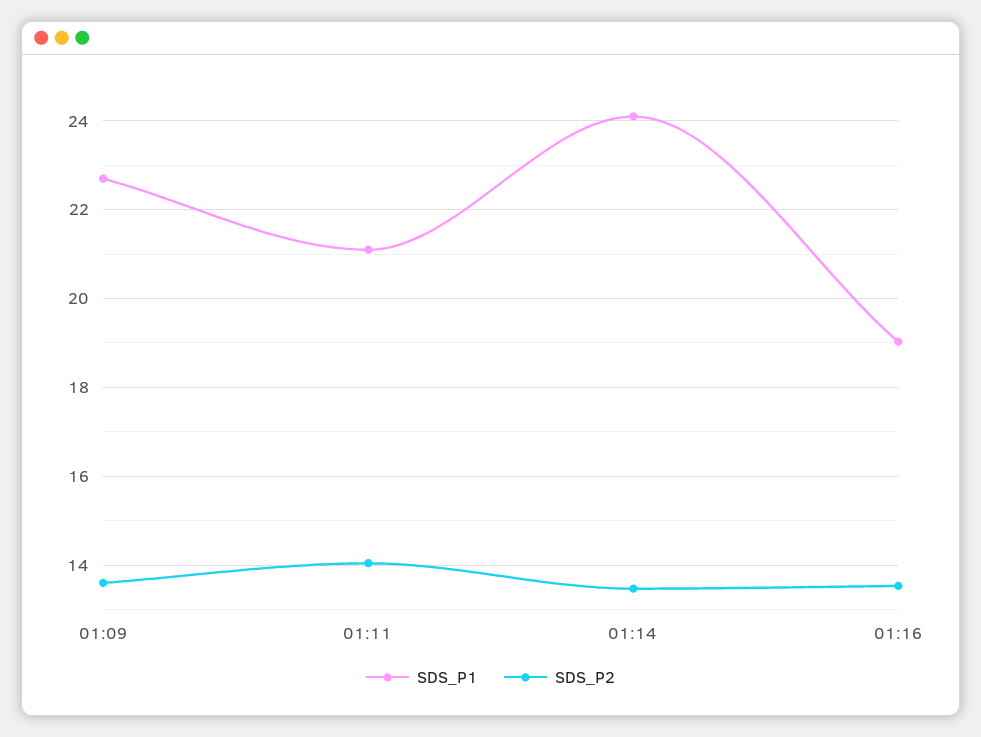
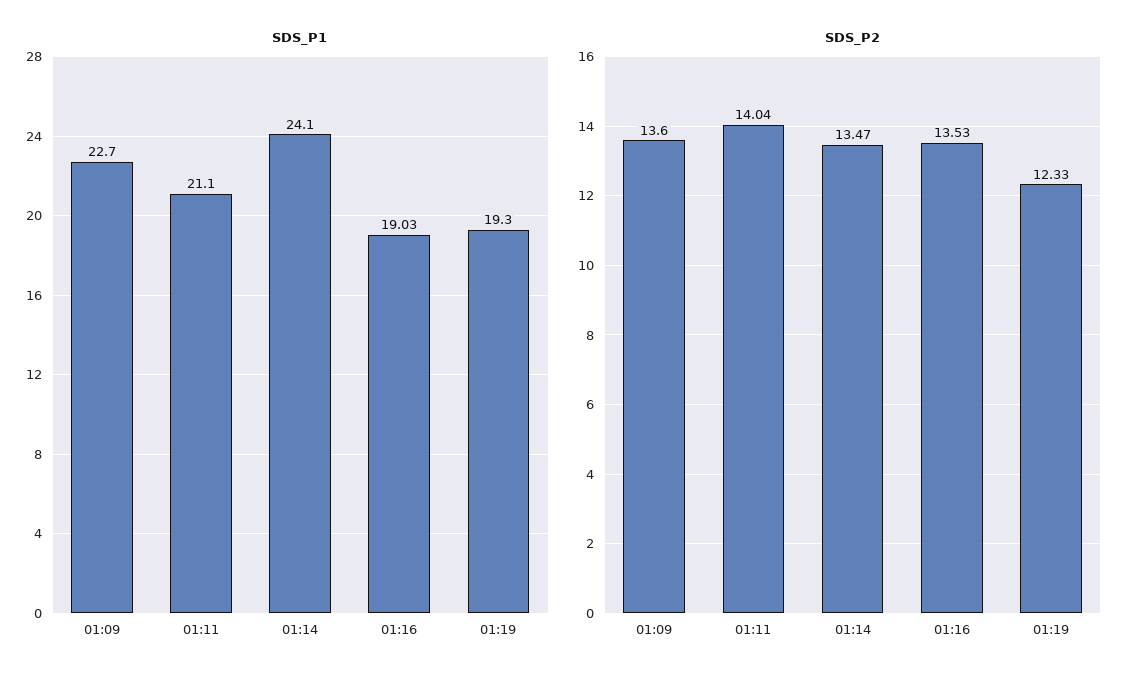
SDS_P1, 01:19: none -> 19.3
SDS_P2, 01:19: none -> 12.33

